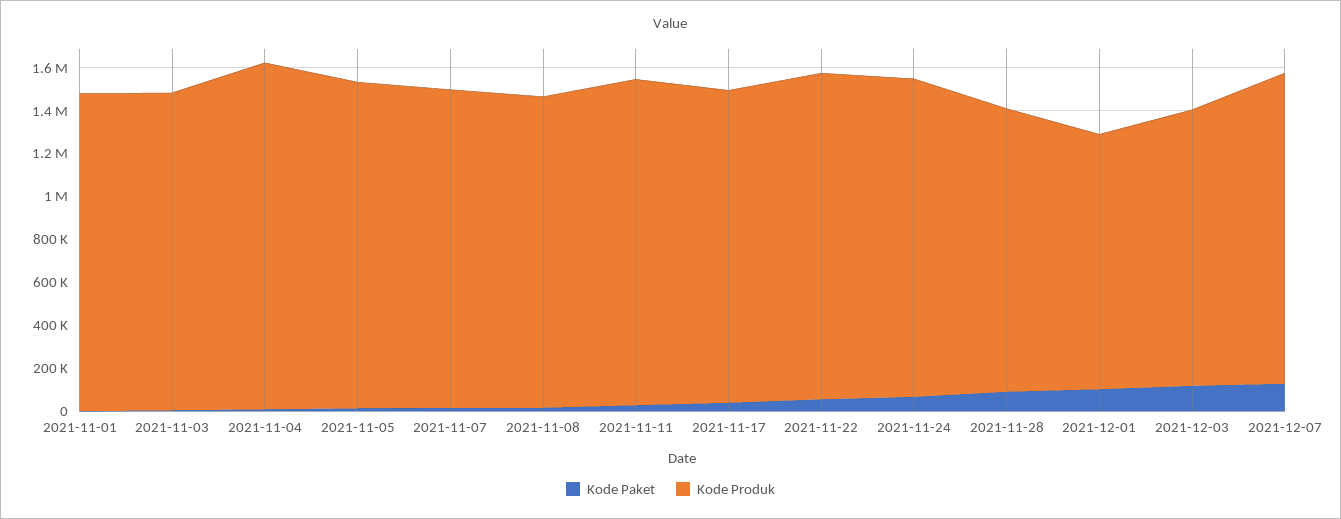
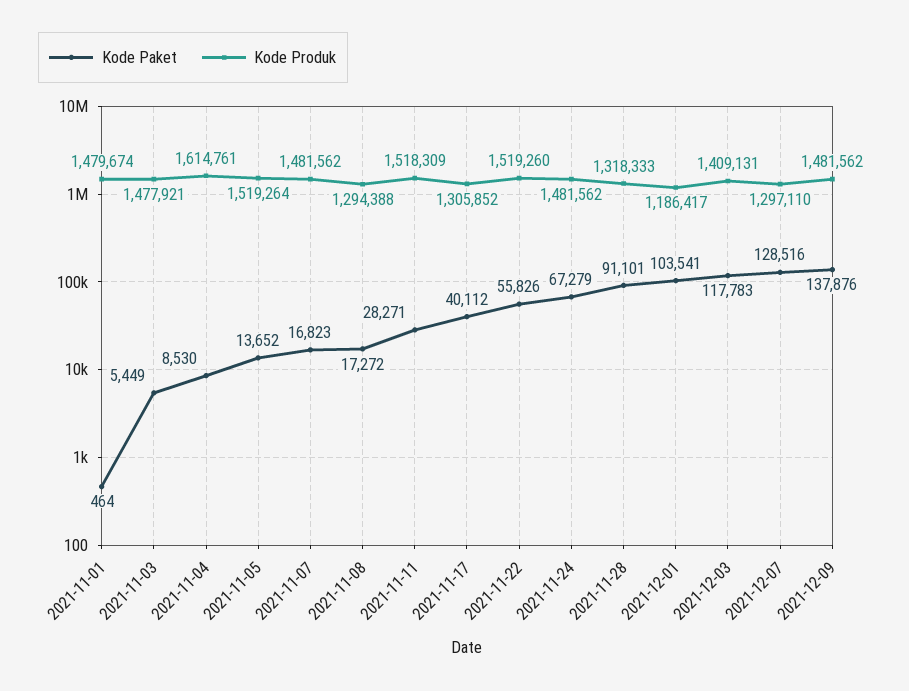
Kode Produk, 2021-11-08: 1450000 -> 1294388
Kode Produk, 2021-11-17: 1450000 -> 1305852
Kode Produk, 2021-12-03: 1300000 -> 1409131
Kode Produk, 2021-12-07: 1450000 -> 1297110
Kode Paket, 2021-12-09: none -> 137876
Kode Produk, 2021-12-09: none -> 1481562

